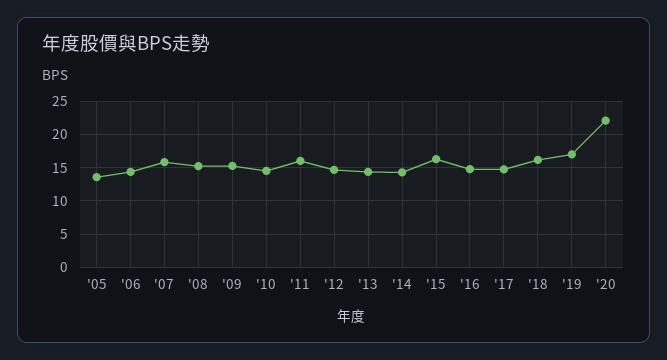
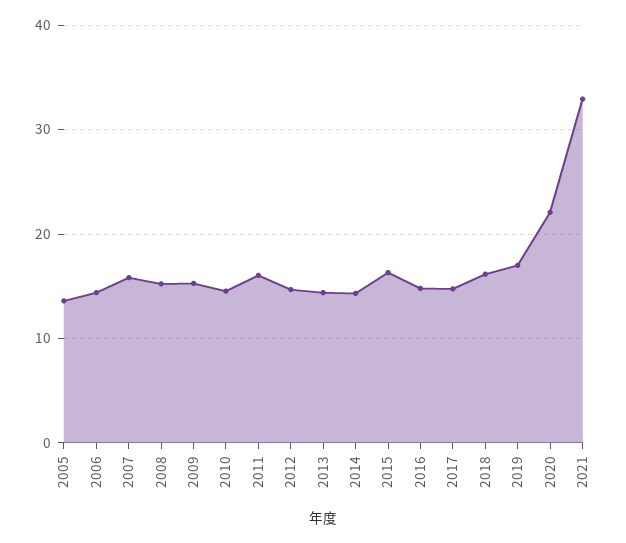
2021: none -> 33

